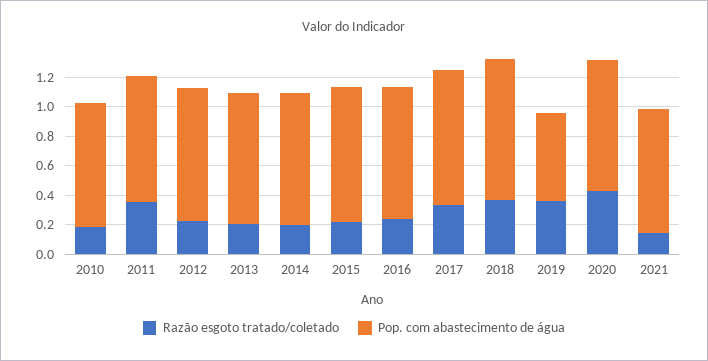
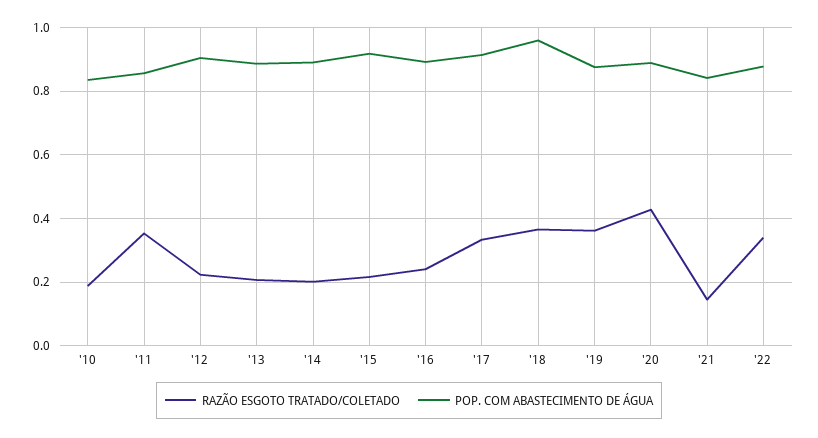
Pop. com abastecimento de água, 2019: 0.6 -> 0.88
Razão esgoto tratado/coletado, '22: none -> 0.34
Pop. com abastecimento de água, '22: none -> 0.88

